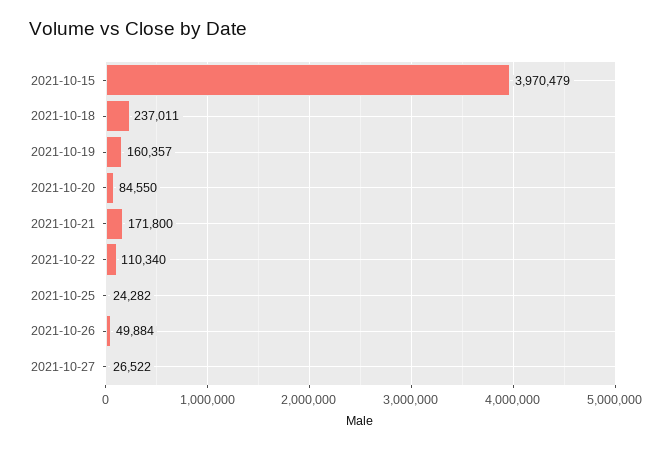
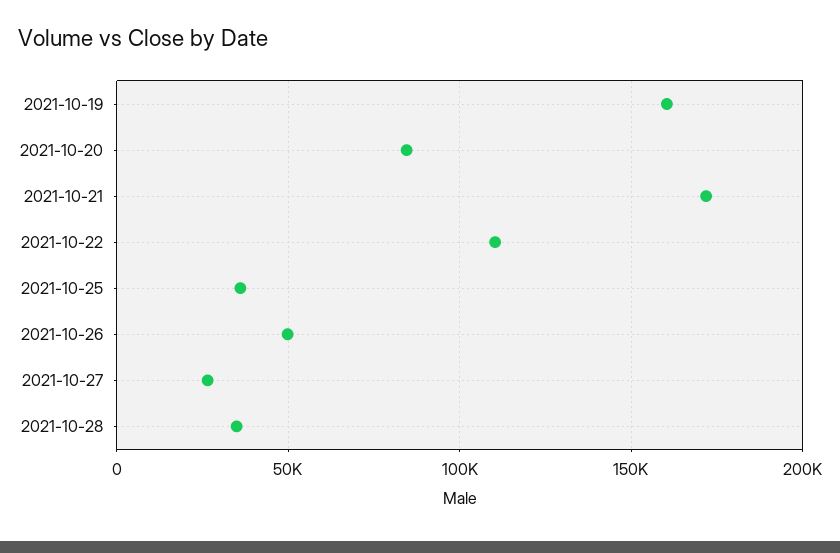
2021-10-15: 3970479 -> none
2021-10-18: 237011 -> none
2021-10-25: 24282 -> 35000
2021-10-28: none -> 35000

